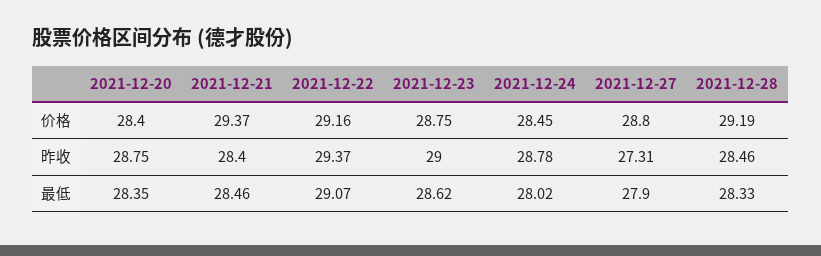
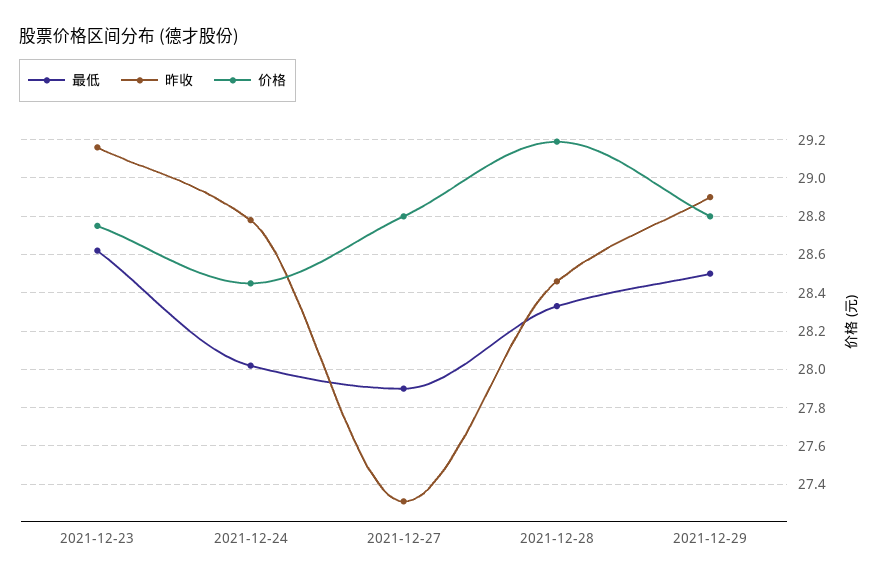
价格, 2021-12-20: 28.4 -> none
价格, 2021-12-21: 29.37 -> none
价格, 2021-12-22: 29.16 -> none
昨收, 2021-12-20: 28.75 -> none
昨收, 2021-12-21: 28.4 -> none
昨收, 2021-12-22: 29.37 -> none
昨收, 2021-12-23: 29 -> 29.15
最低, 2021-12-20: 28.35 -> none
最低, 2021-12-21: 28.46 -> none
最低, 2021-12-22: 29.07 -> none
最低, 2021-12-29: none -> 28.5
昨收, 2021-12-29: none -> 28.9
价格, 2021-12-29: none -> 28.8

